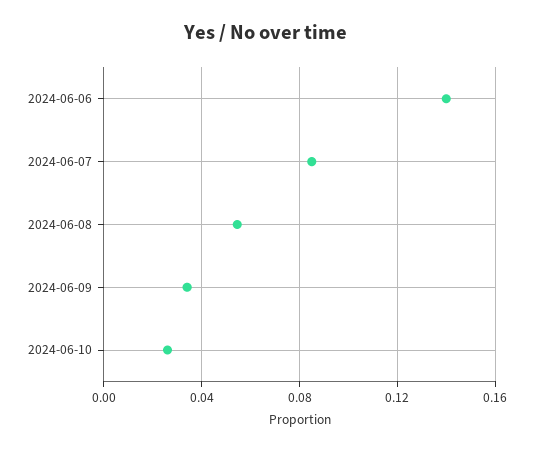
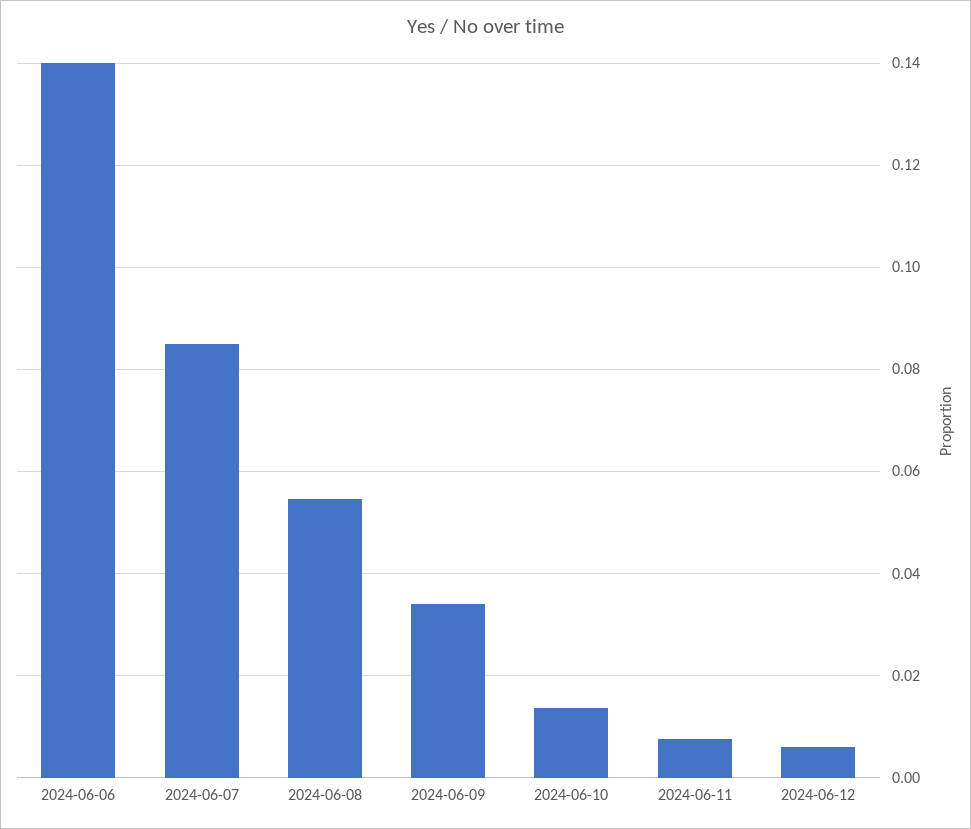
2024-06-10: 0.025 -> 0.014
2024-06-11: none -> 0.008
2024-06-12: none -> 0.006

